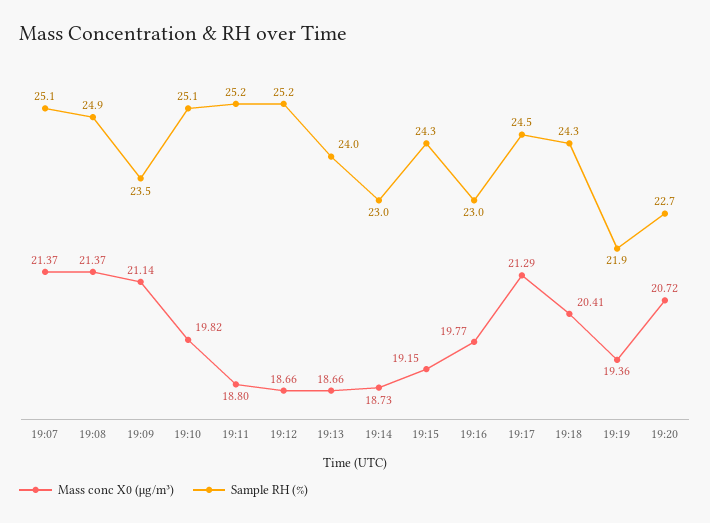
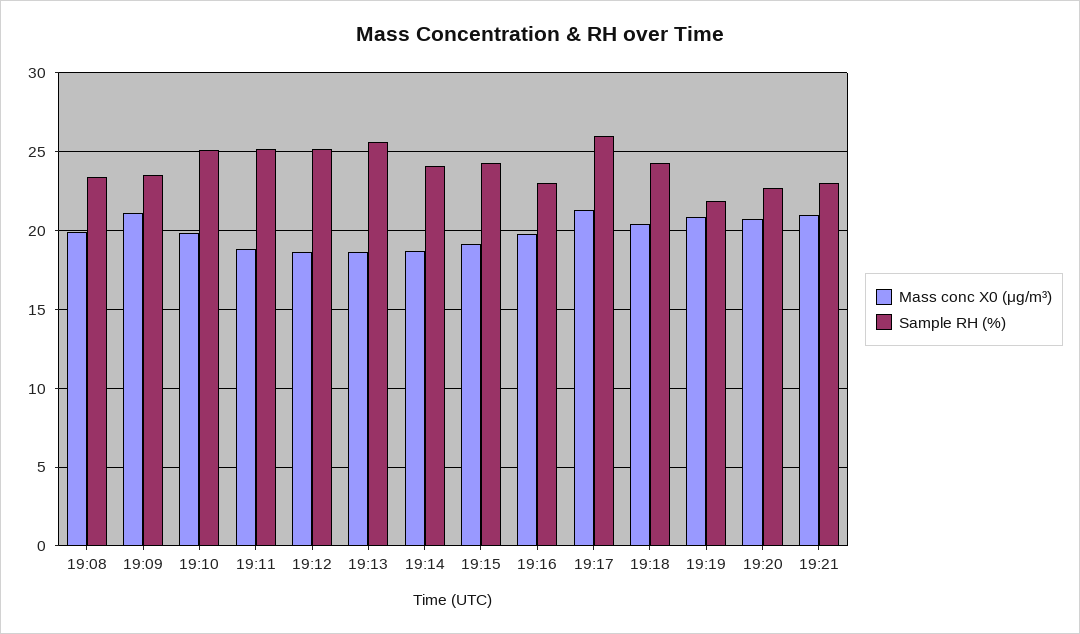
Mass conc X0 (μg/m³), 19:07: 21.37 -> none
Sample RH (%), 19:07: 25.1 -> none
Mass conc X0 (μg/m³), 19:08: 21.37 -> 20
Sample RH (%), 19:08: 24.9 -> 23.5
Sample RH (%), 19:13: 24 -> 25.5
Sample RH (%), 19:14: 23 -> 24
Sample RH (%), 19:17: 24.5 -> 26
Mass conc X0 (μg/m³), 19:19: 19.36 -> 21
Mass conc X0 (μg/m³), 19:21: none -> 21
Sample RH (%), 19:21: none -> 23

